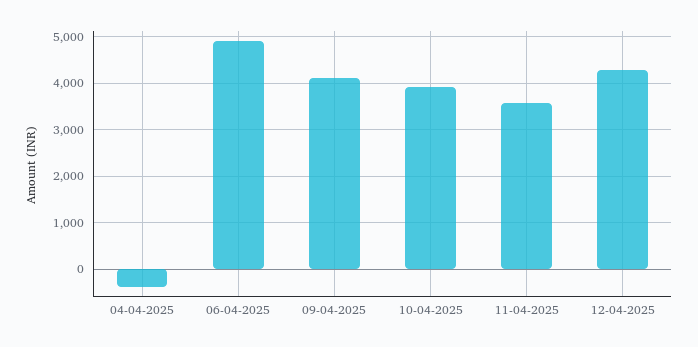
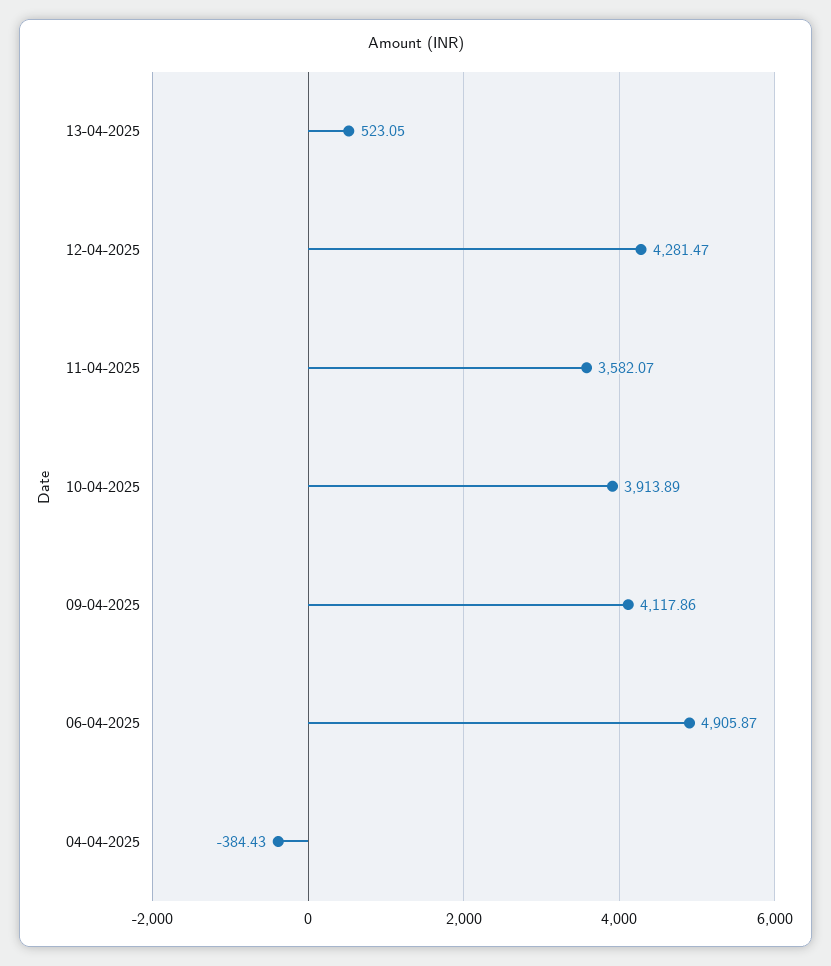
13-04-2025: none -> 523.05

